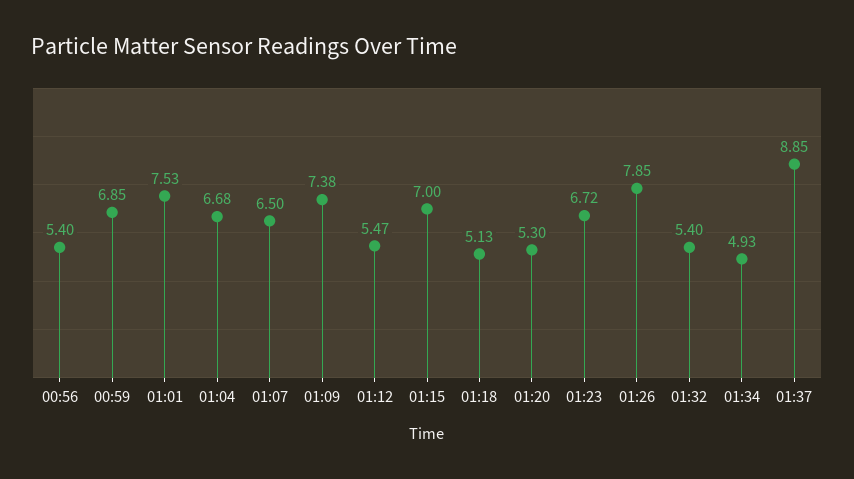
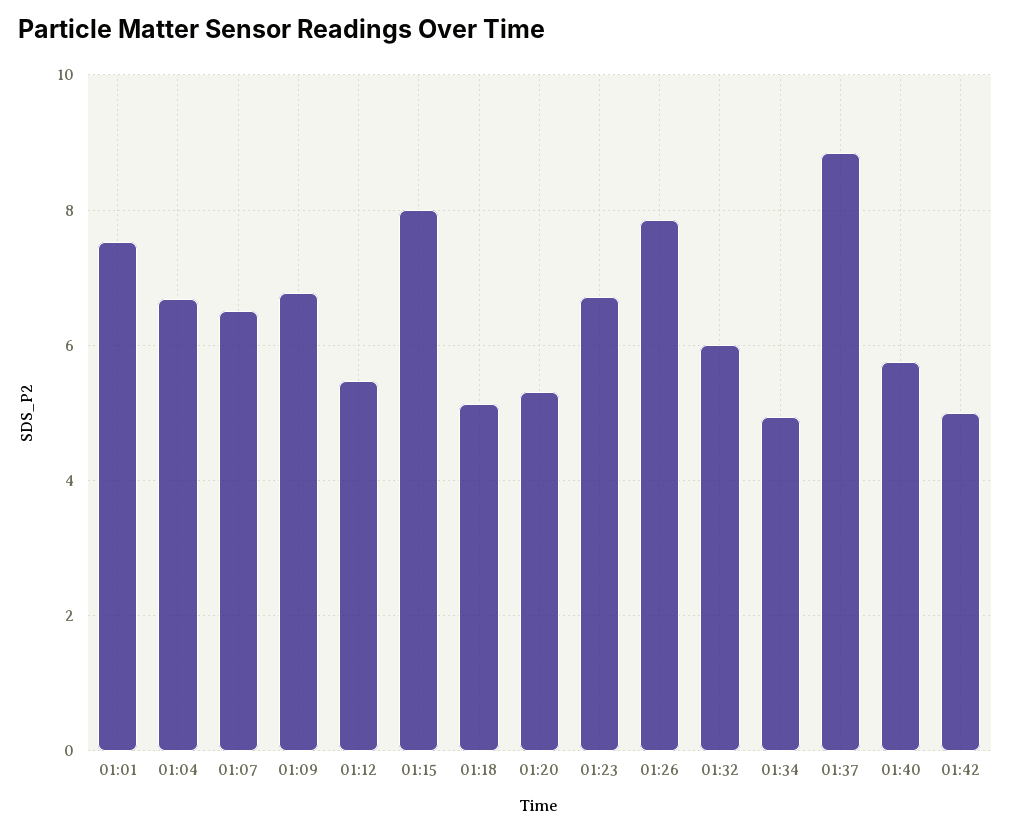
00:56: 5.4 -> none
00:59: 6.85 -> none
01:09: 7.38 -> 6.8
01:15: 7 -> 8
01:32: 5.4 -> 6
01:40: none -> 5.8
01:42: none -> 5

